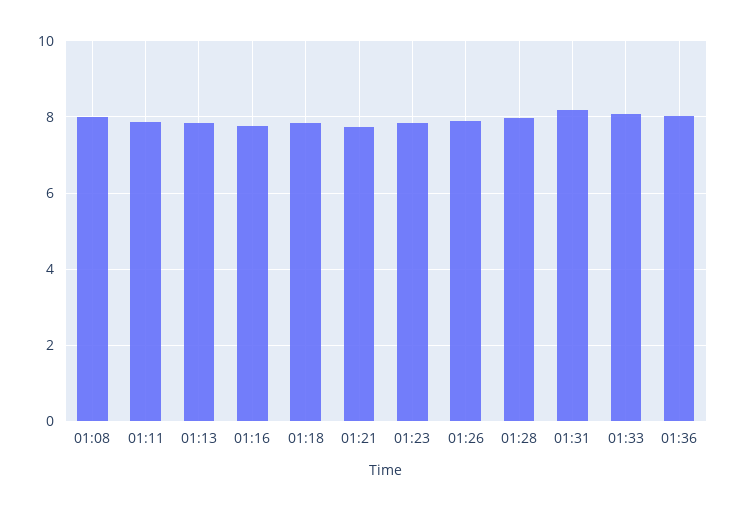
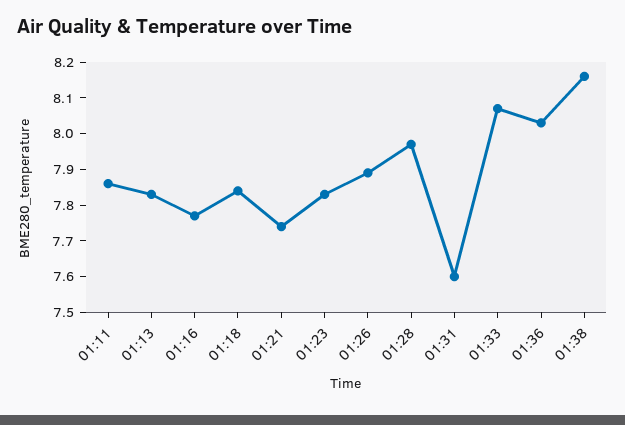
01:08: 8 -> none
01:31: 8.2 -> 7.6
01:38: none -> 8.15

